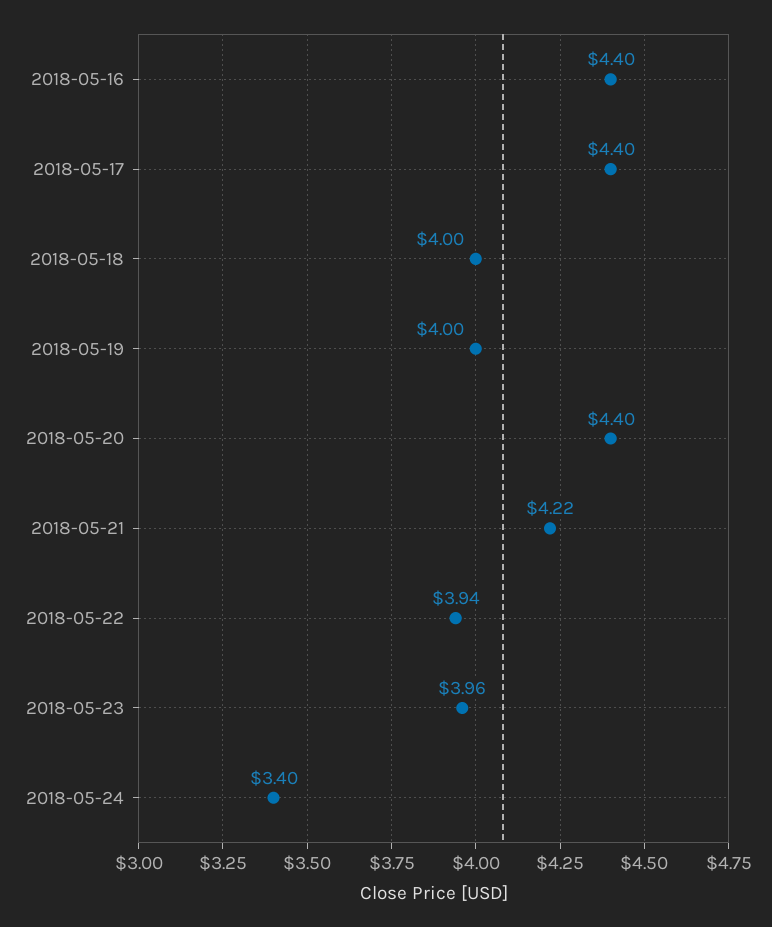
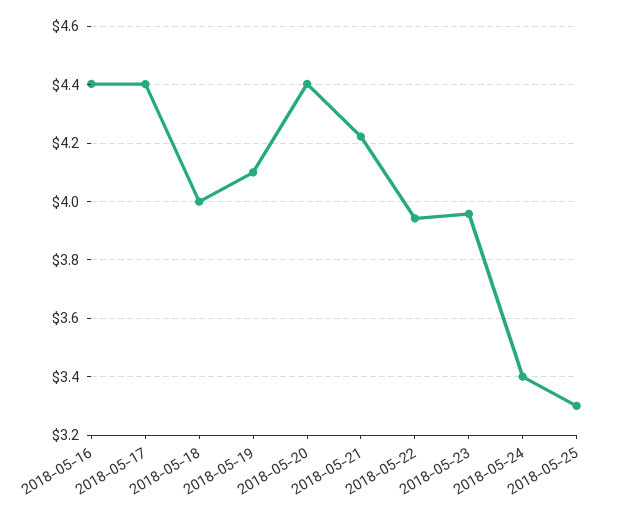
2018-05-19: 4 -> 4.1
2018-05-25: none -> 3.3

